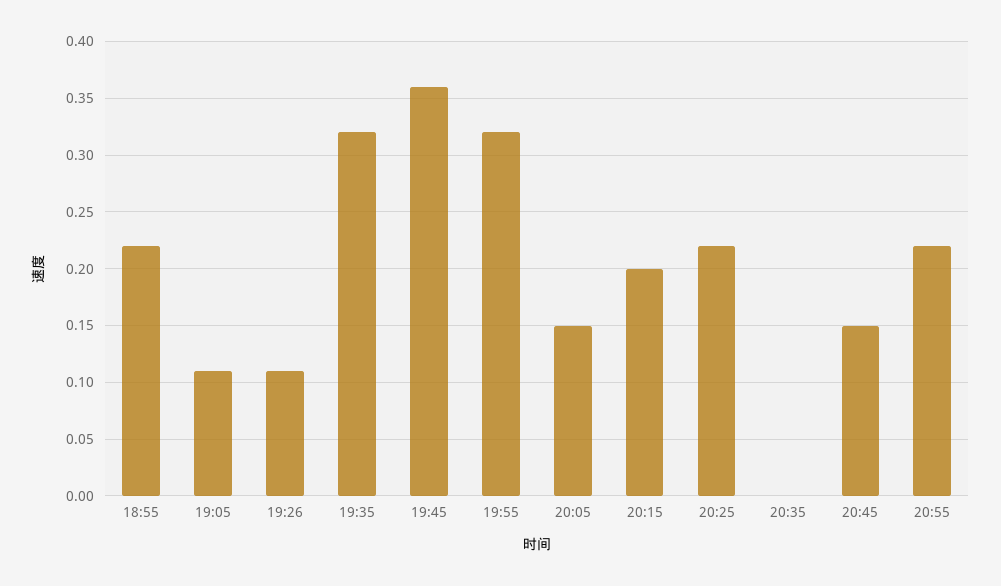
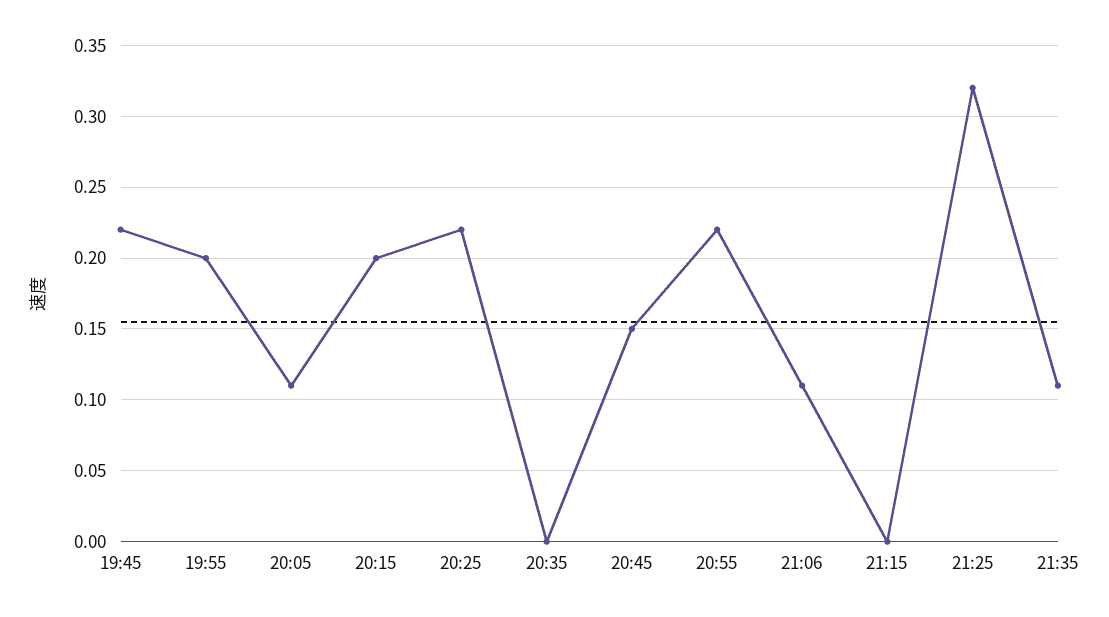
18:55: 0.22 -> none
19:05: 0.11 -> none
19:26: 0.11 -> none
19:35: 0.32 -> none
19:45: 0.36 -> 0.22
19:55: 0.32 -> 0.2
20:05: 0.15 -> 0.11
21:06: none -> 0.11
21:15: none -> 0
21:25: none -> 0.32
21:35: none -> 0.11

